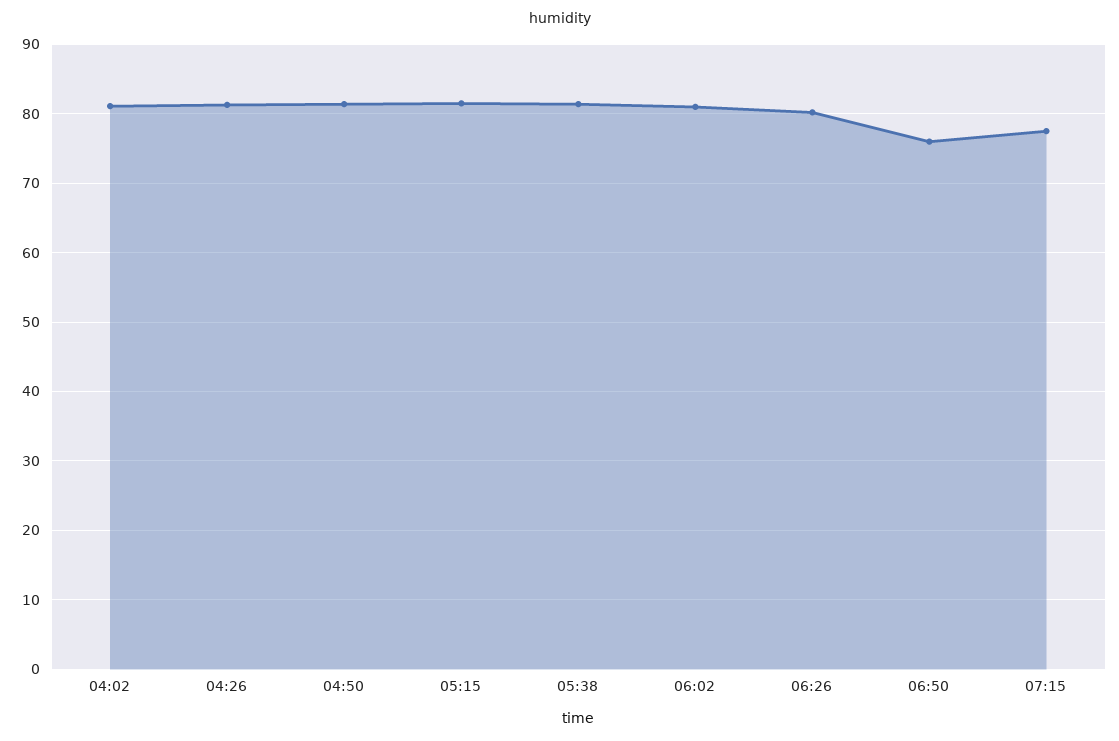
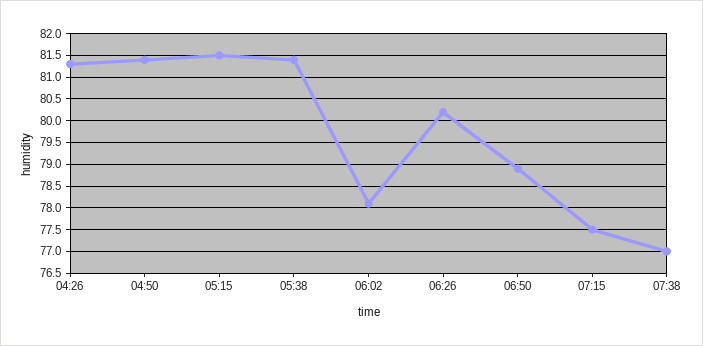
04:02: 81 -> none
06:02: 81 -> 78
06:50: 76 -> 79
07:38: none -> 77

